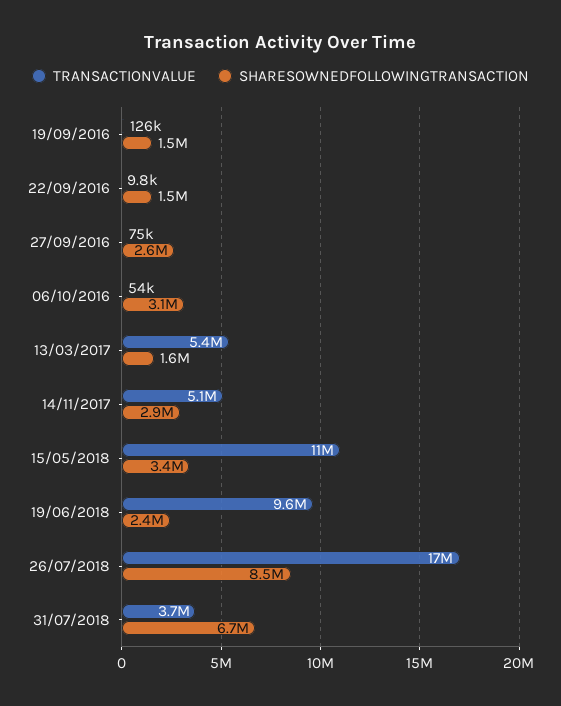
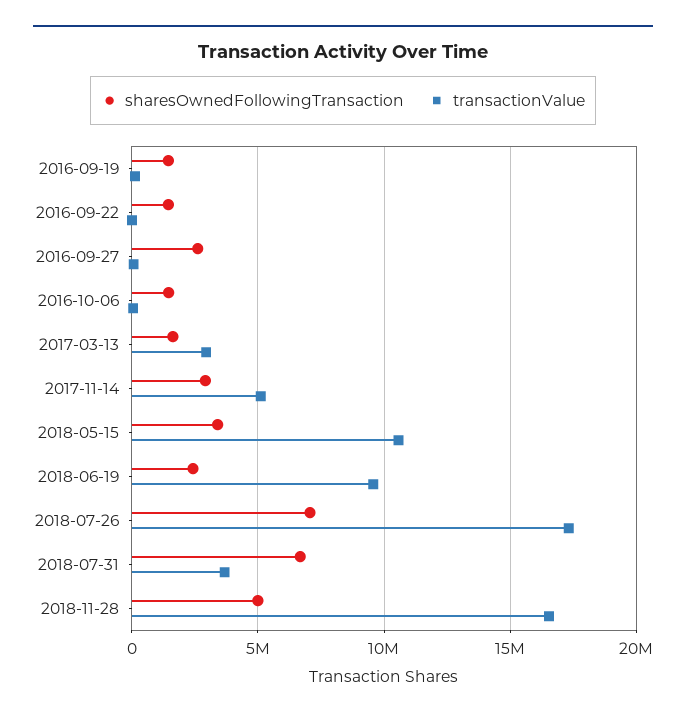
SHARESOWNEDFOLLOWINGTRANSACTION, 06/10/2016: 3100000 -> 1500000
TRANSACTIONVALUE, 13/03/2017: 5400000 -> 3000000
SHARESOWNEDFOLLOWINGTRANSACTION, 26/07/2018: 8500000 -> 7000000
SHARESOWNEDFOLLOWINGTRANSACTION, 2018-11-28: none -> 5000000
TRANSACTIONVALUE, 2018-11-28: none -> 16500000

